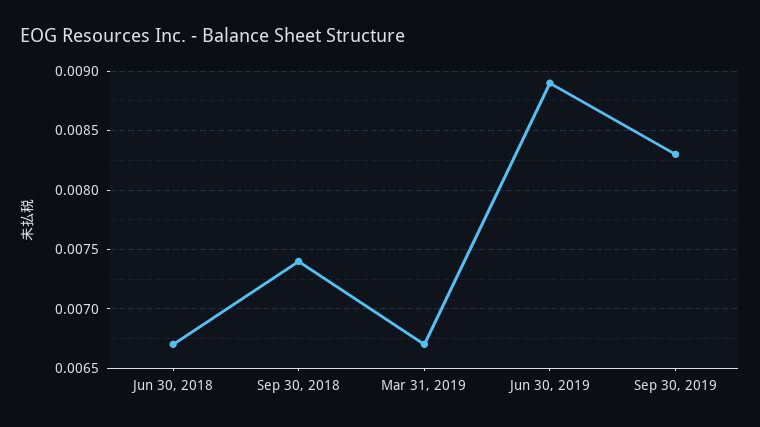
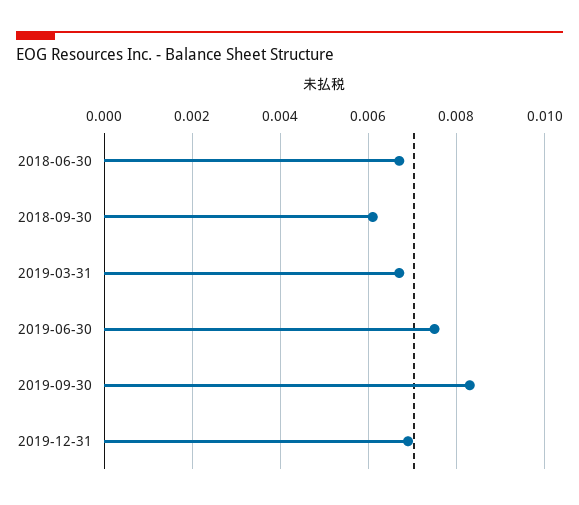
Sep 30, 2018: 0.0074 -> 0.006
Jun 30, 2019: 0.0089 -> 0.0075
2019-12-31: none -> 0.007

